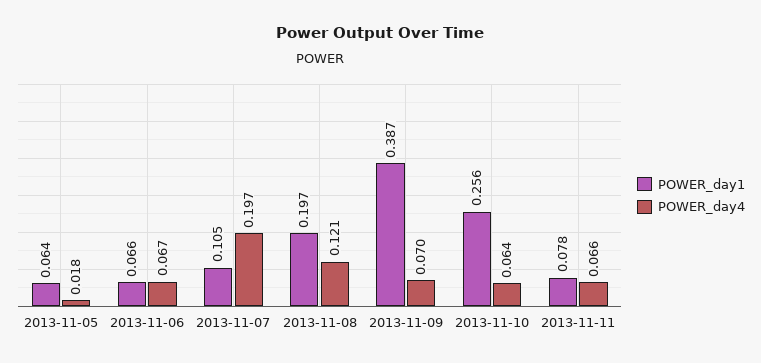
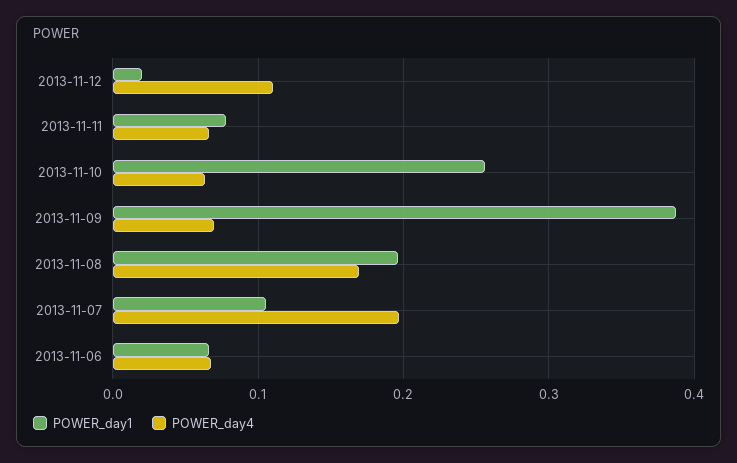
POWER_day1, 2013-11-05: 0.064 -> none
POWER_day4, 2013-11-05: 0.018 -> none
POWER_day4, 2013-11-08: 0.121 -> 0.17
POWER_day1, 2013-11-12: none -> 0.02
POWER_day4, 2013-11-12: none -> 0.11

